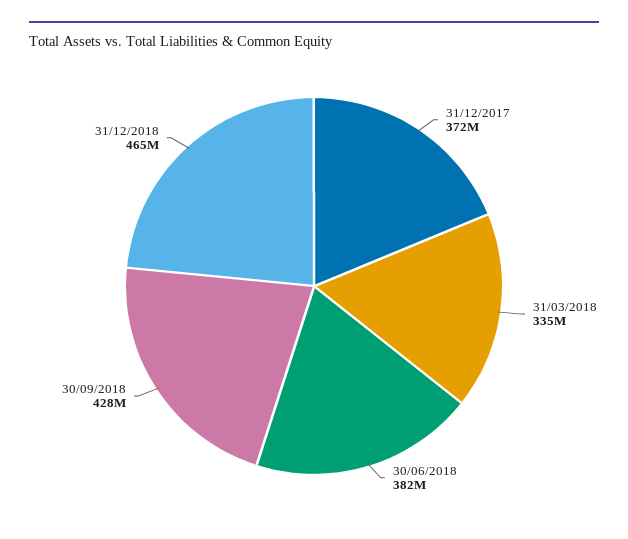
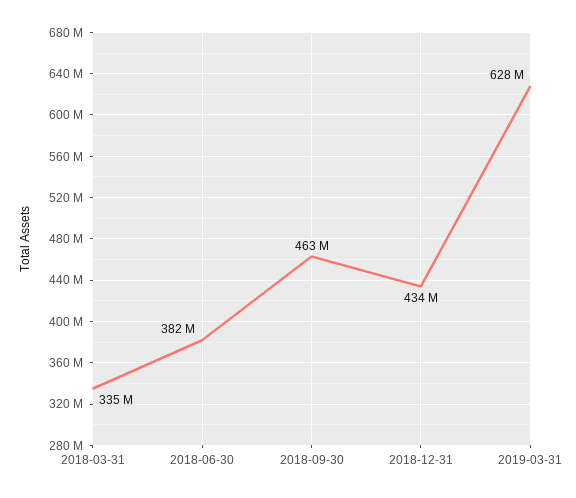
31/12/2017: 372000000 -> none
30/09/2018: 428000000 -> 463000000
31/12/2018: 465000000 -> 434000000
2019-03-31: none -> 628000000

